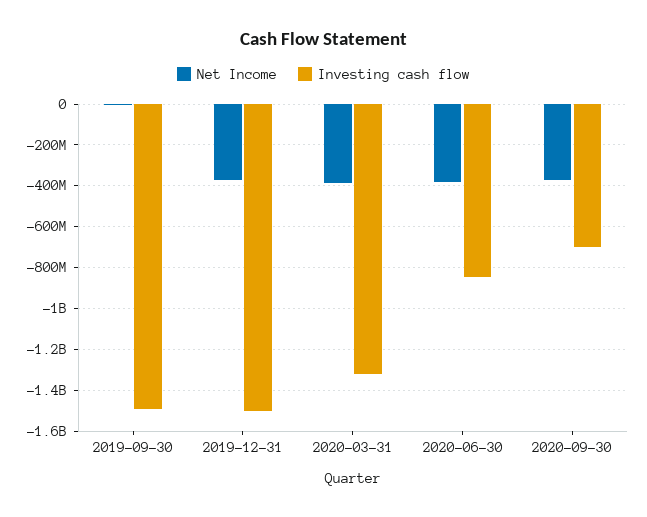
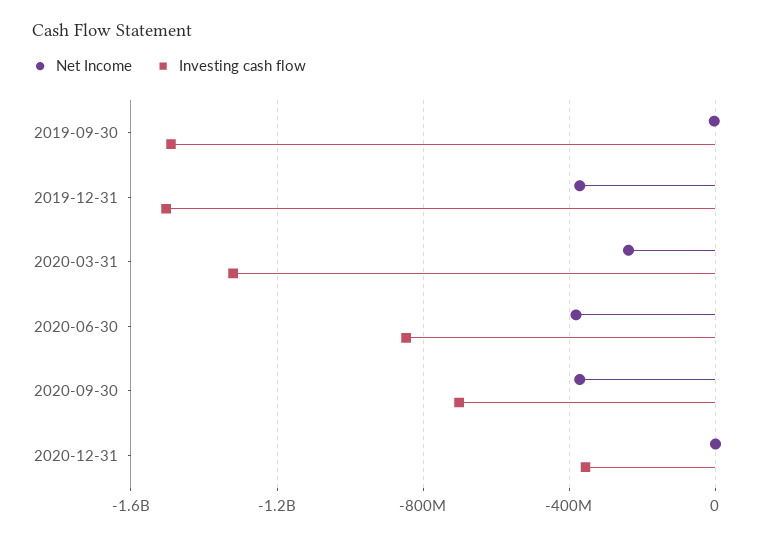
Net Income, 2020-03-31: -400000000 -> -250000000
Net Income, 2020-12-31: none -> 0
Investing cash flow, 2020-12-31: none -> -350000000

